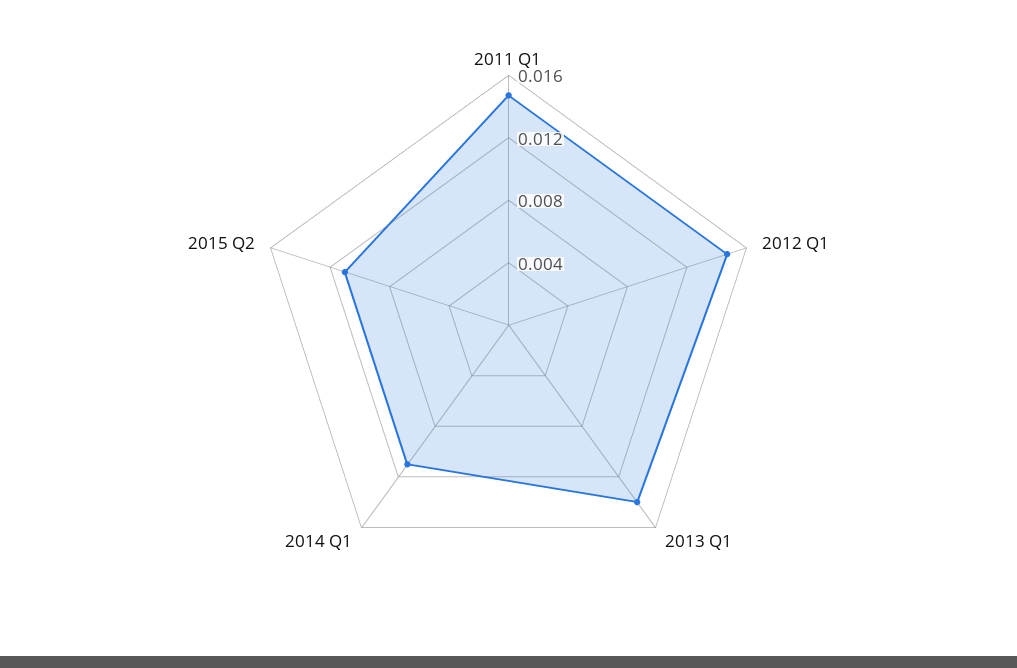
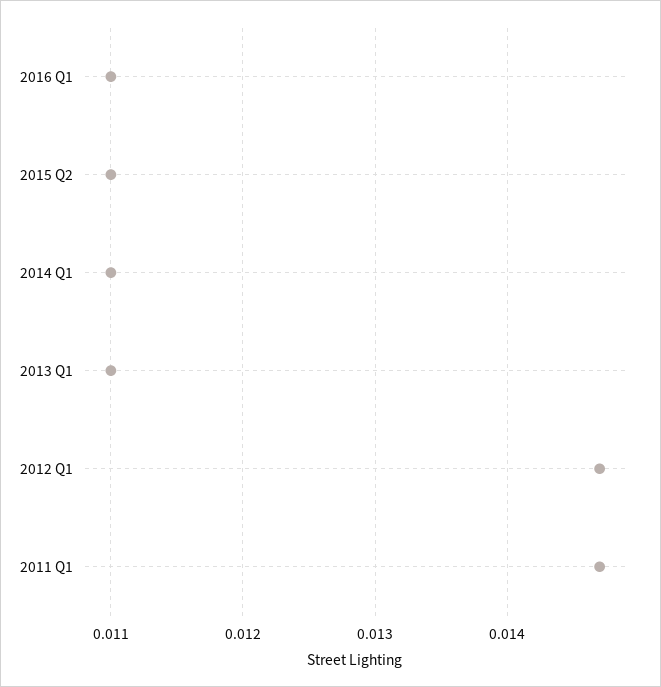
2013 Q1: 0.014 -> 0.011
2016 Q1: none -> 0.011

